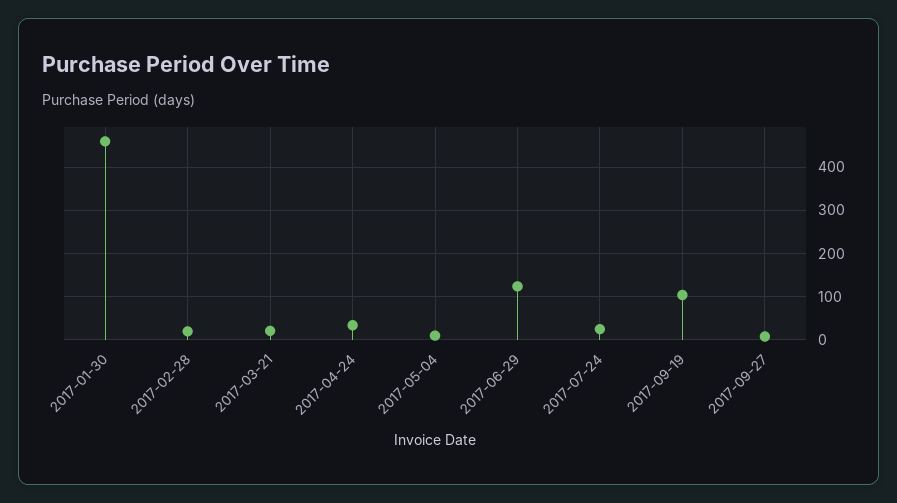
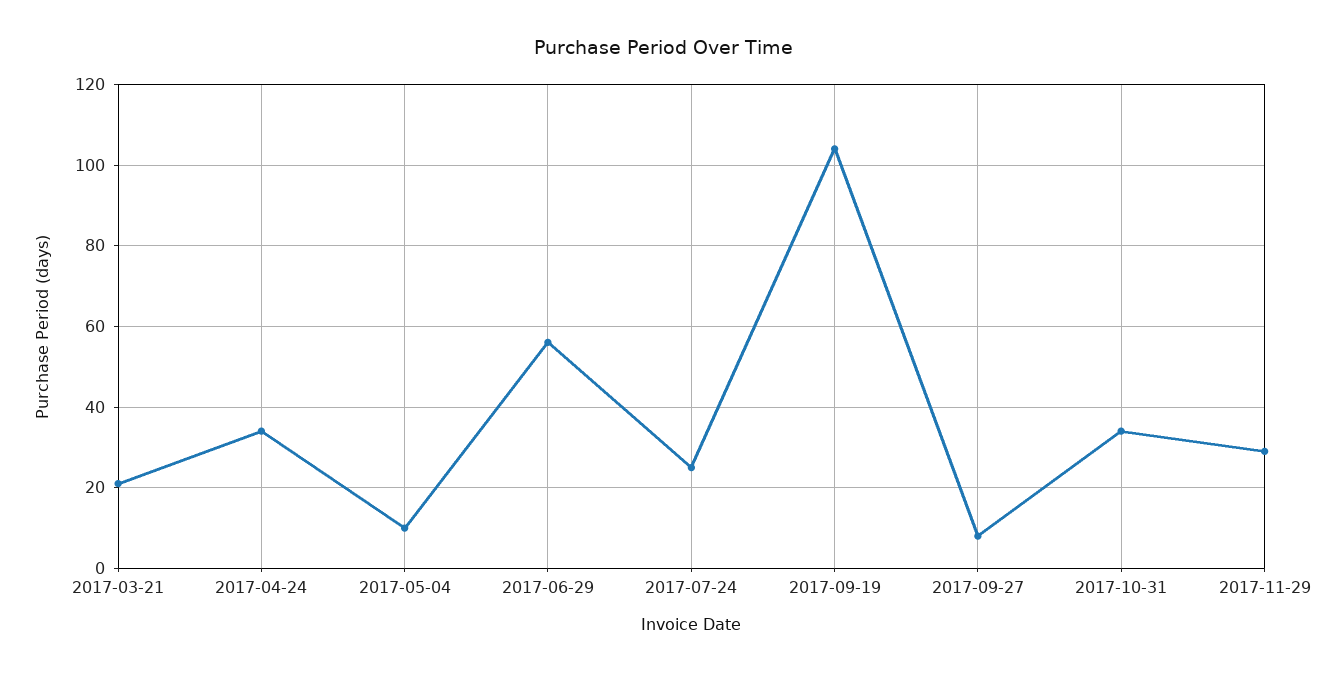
2017-01-30: 460 -> none
2017-02-28: 20 -> none
2017-06-29: 120 -> 55
2017-10-31: none -> 35
2017-11-29: none -> 30

